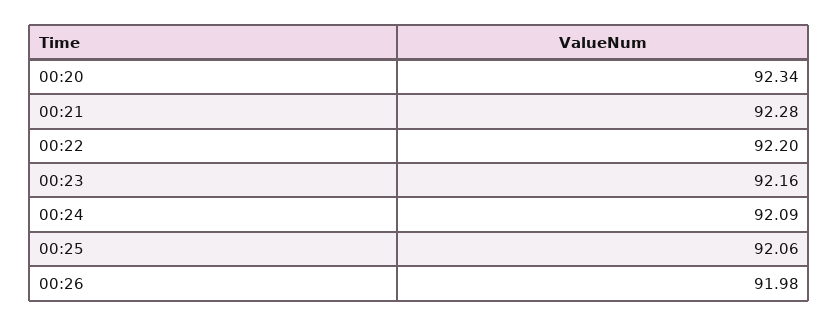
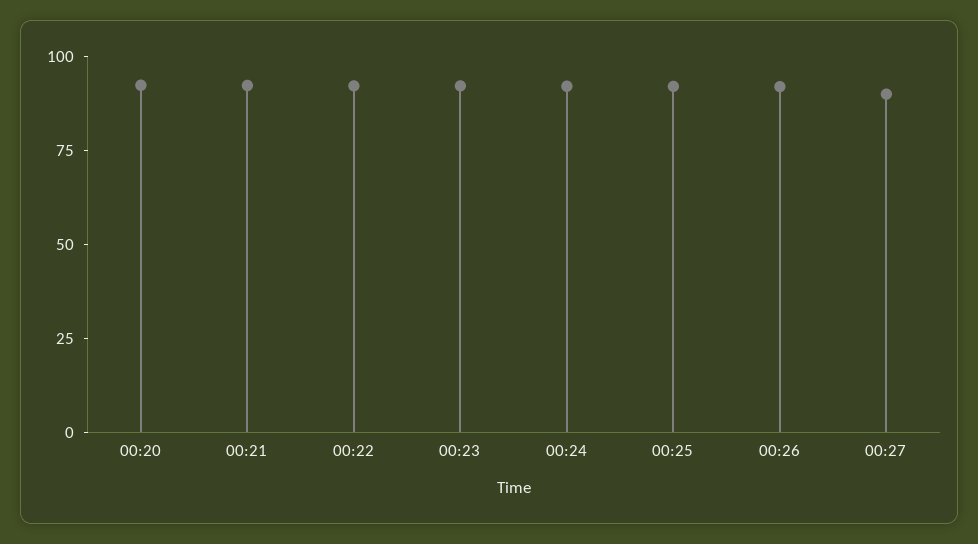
00:27: none -> 90

